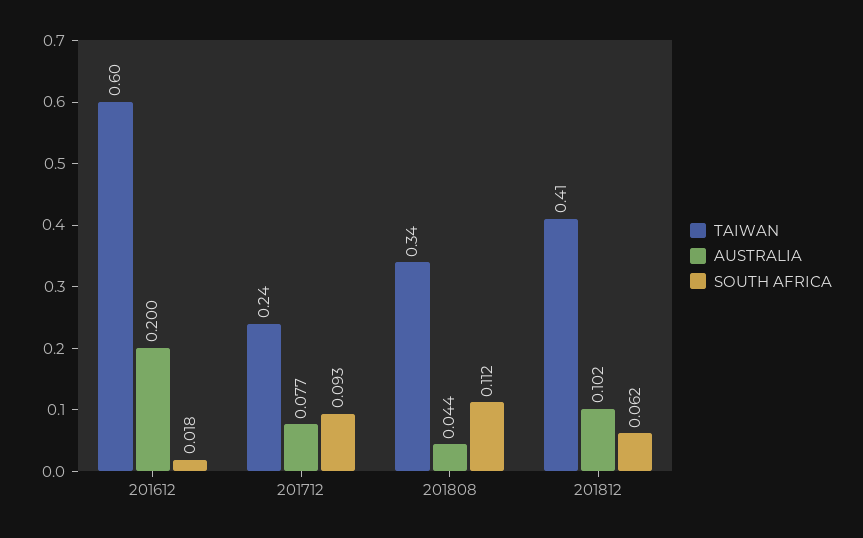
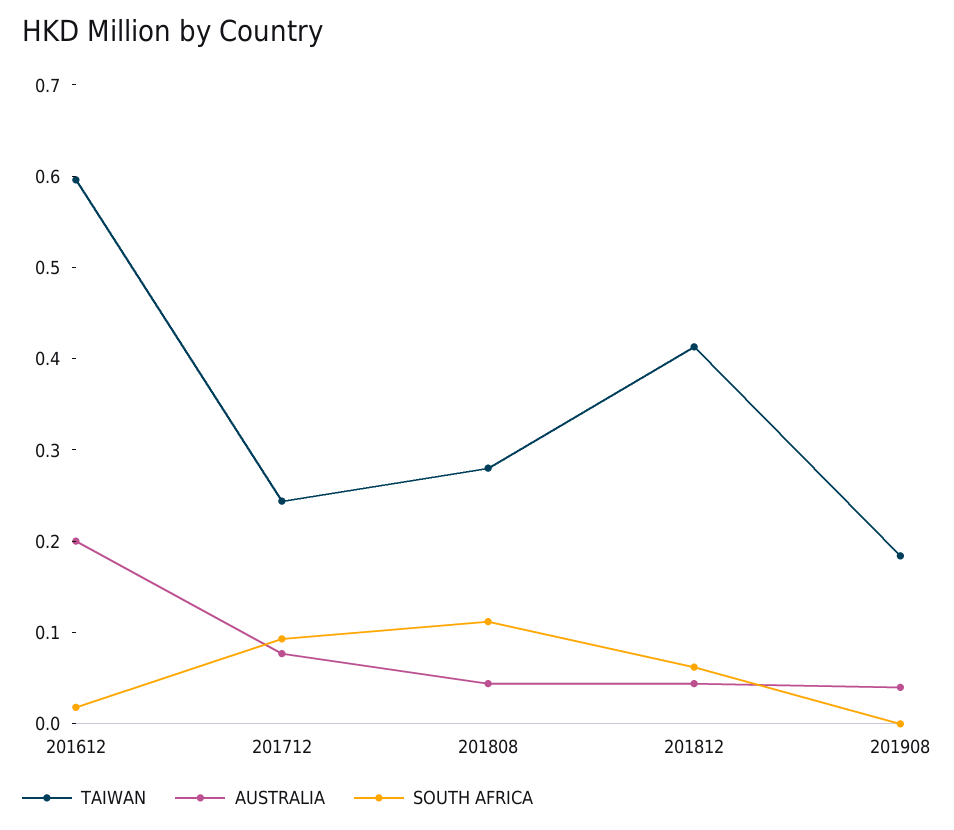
TAIWAN, 201808: 0.34 -> 0.28
AUSTRALIA, 201812: 0.102 -> 0.04
TAIWAN, 201908: none -> 0.18
AUSTRALIA, 201908: none -> 0.04
SOUTH AFRICA, 201908: none -> 0

